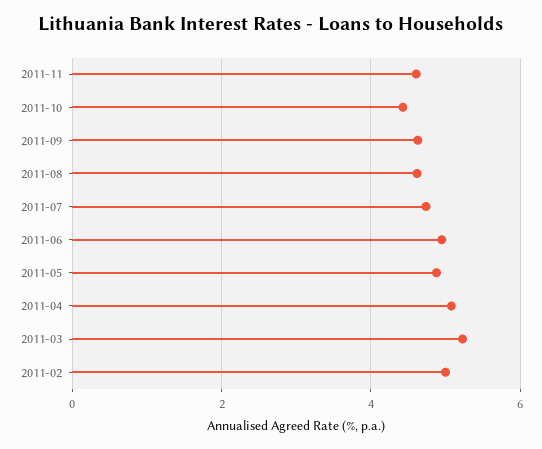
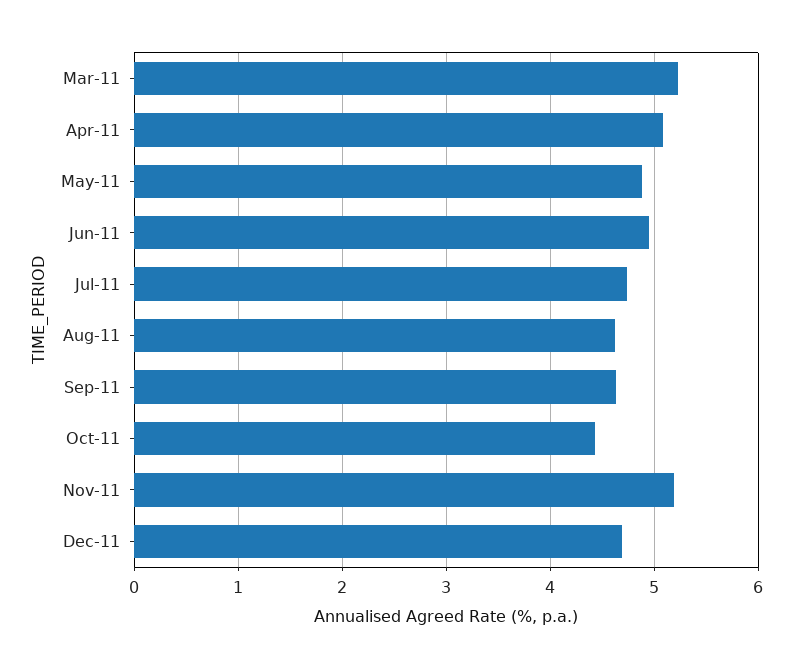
2011-11: 4.6 -> 5.2
2011-02: 5 -> none
Dec-11: none -> 4.7

